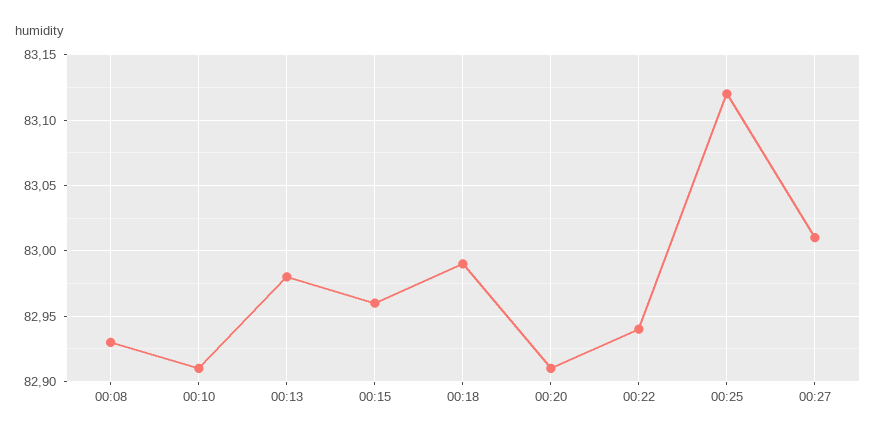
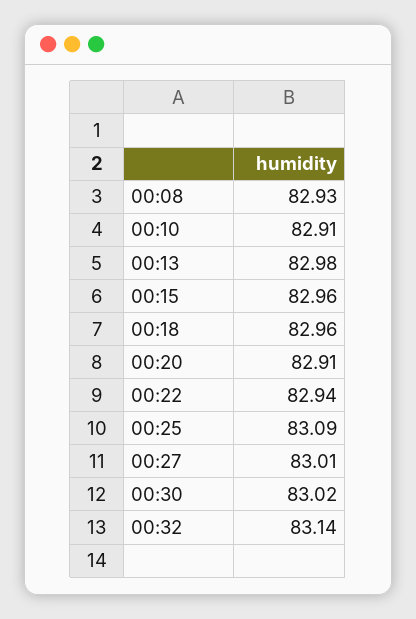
00:18: 82.99 -> 82.96
00:25: 83.12 -> 83.09
00:30: none -> 83.02
00:32: none -> 83.14

